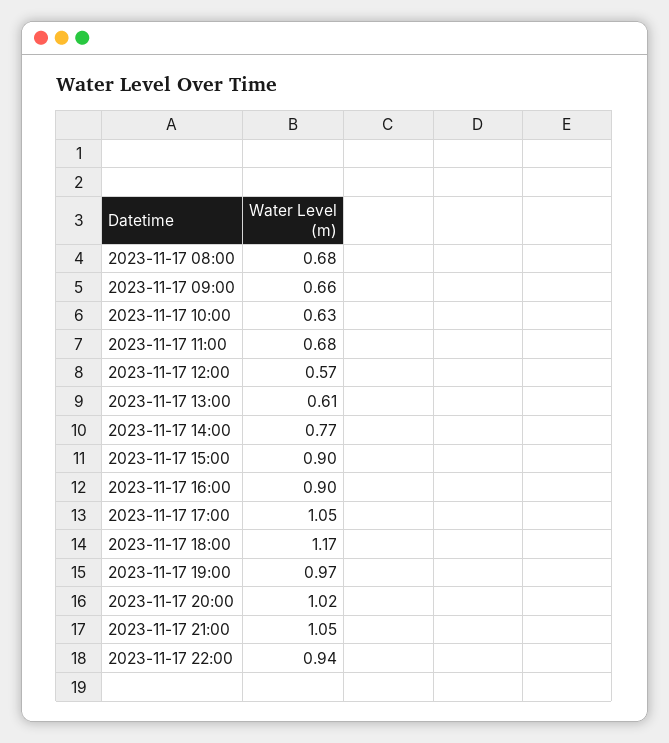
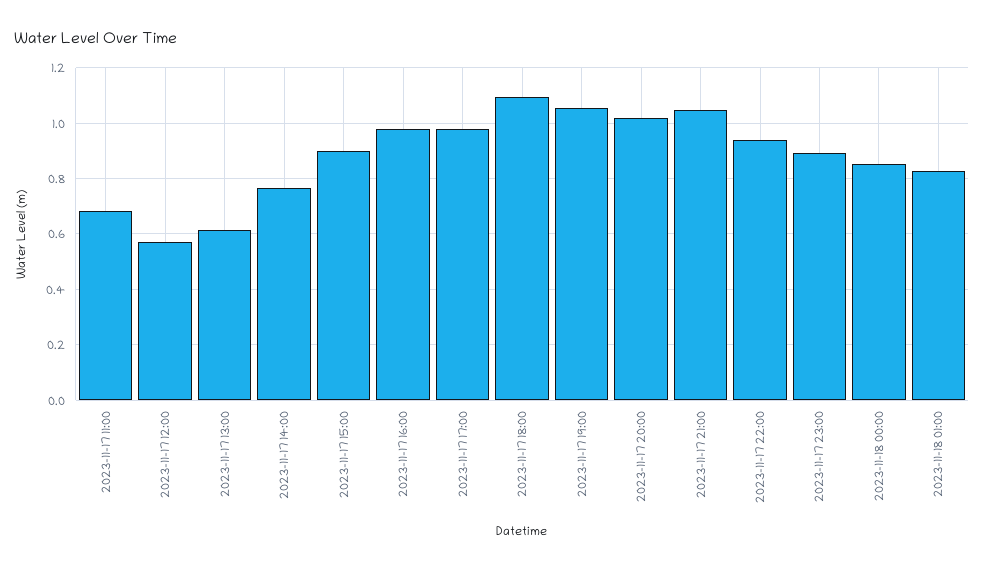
2023-11-17 08:00: 0.68 -> none
2023-11-17 09:00: 0.66 -> none
2023-11-17 10:00: 0.63 -> none
2023-11-17 16:00: 0.9 -> 0.975
2023-11-17 17:00: 1.05 -> 0.975
2023-11-17 18:00: 1.17 -> 1.1
2023-11-17 19:00: 0.97 -> 1.05
2023-11-17 23:00: none -> 0.9
2023-11-18 00:00: none -> 0.85
2023-11-18 01:00: none -> 0.825

